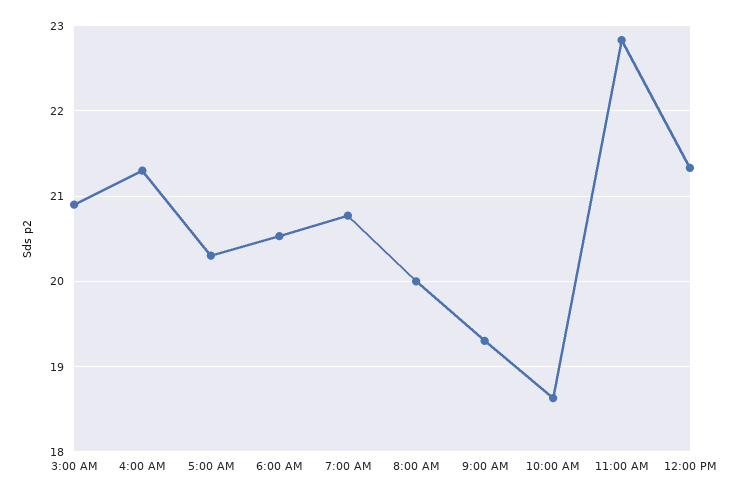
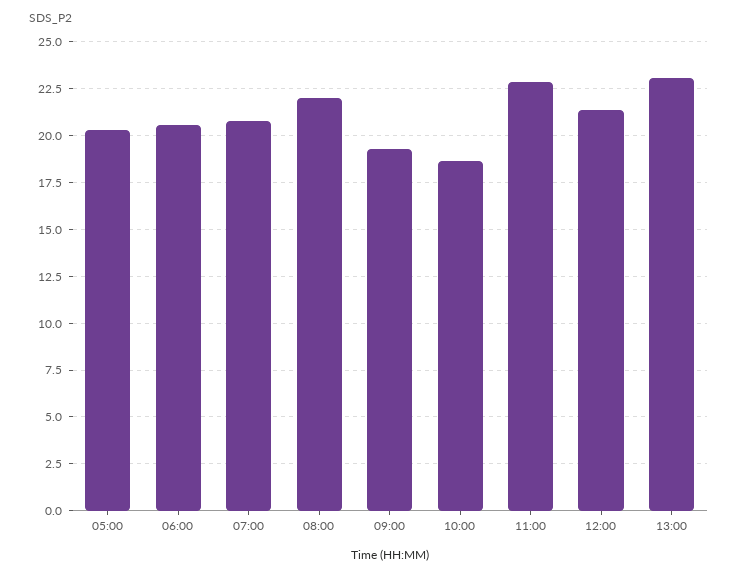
3:00 AM: 20.9 -> none
4:00 AM: 21.3 -> none
8:00 AM: 20 -> 22
13:00: none -> 23

